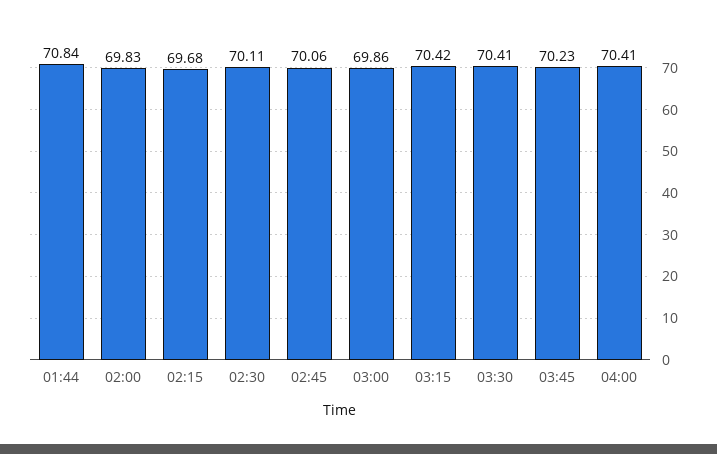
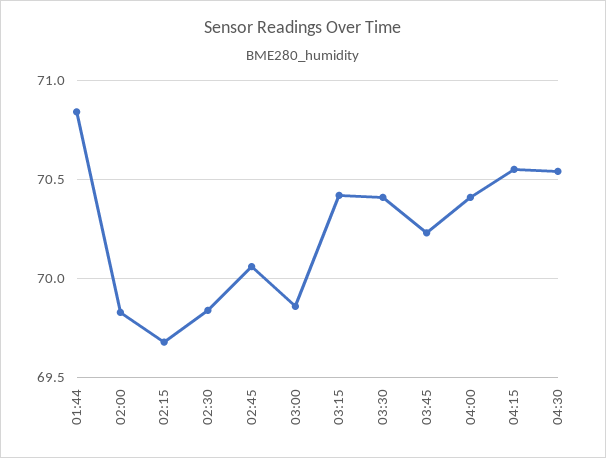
02:30: 70.11 -> 69.85
04:15: none -> 70.55
04:30: none -> 70.55

